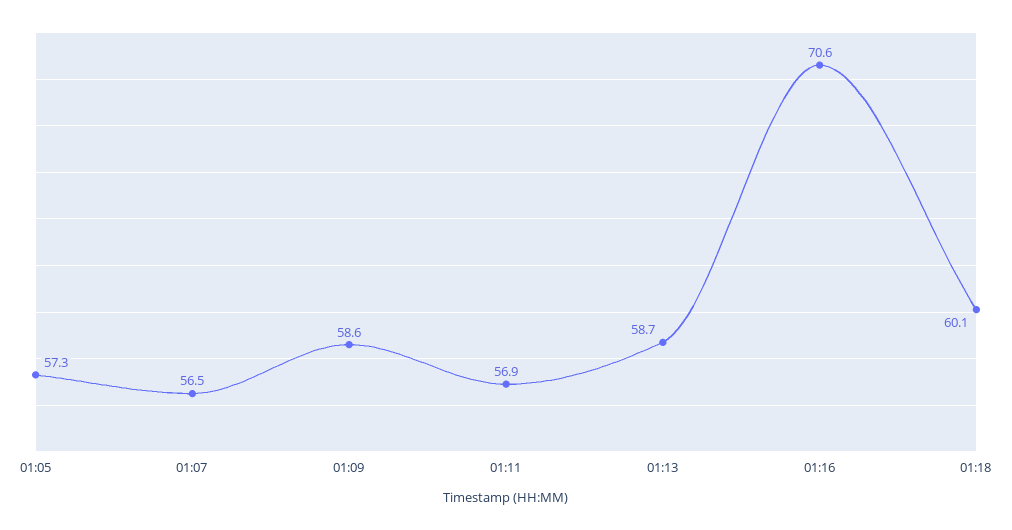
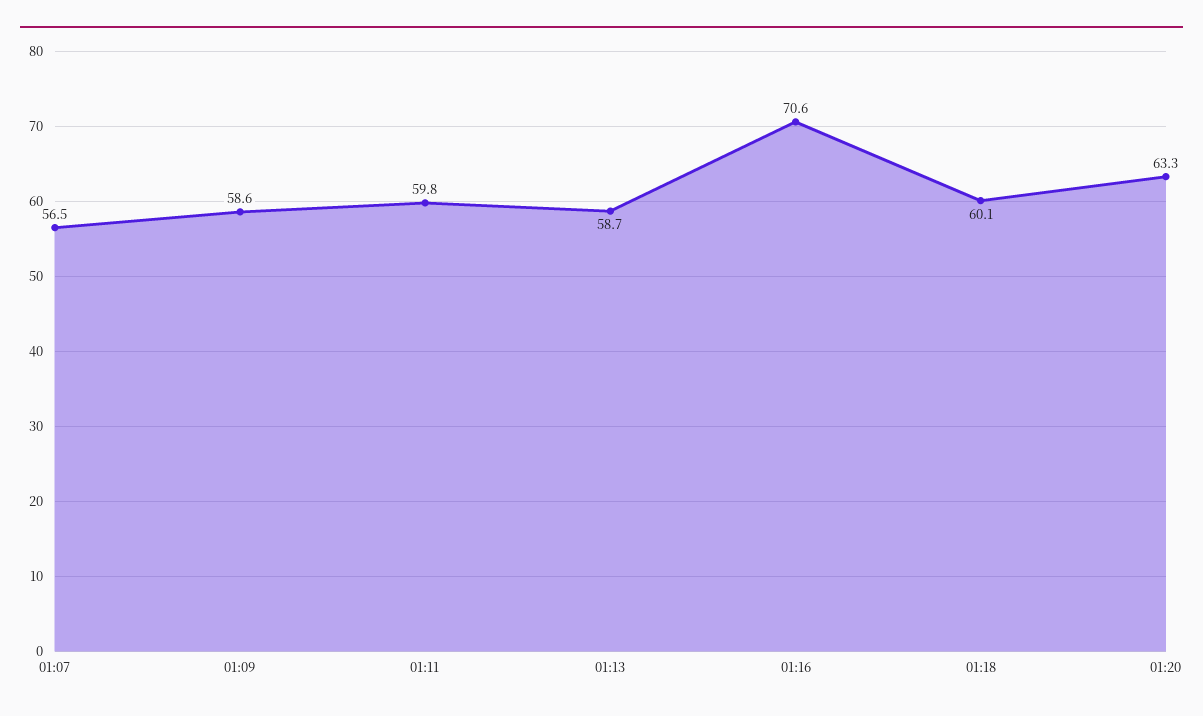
01:05: 57.3 -> none
01:11: 56.9 -> 59.8
01:20: none -> 63.3

